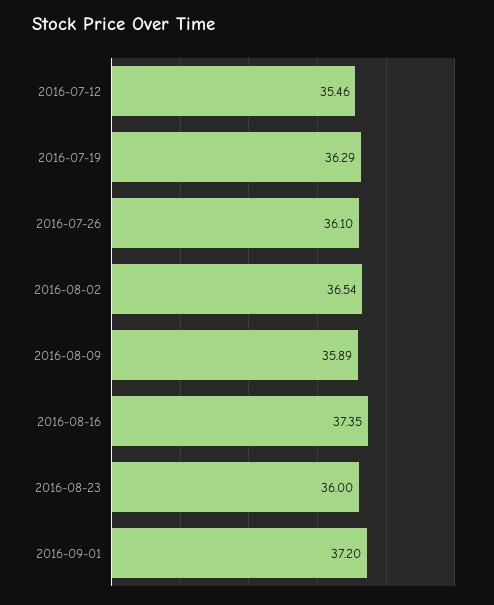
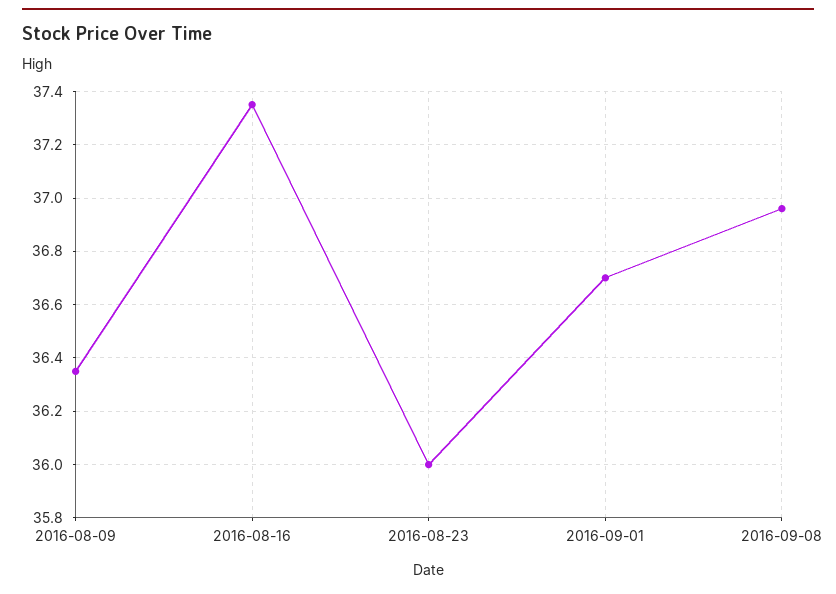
2016-07-12: 35.46 -> none
2016-07-19: 36.29 -> none
2016-07-26: 36.1 -> none
2016-08-02: 36.54 -> none
2016-08-09: 35.89 -> 36.35
2016-09-01: 37.2 -> 36.7
2016-09-08: none -> 36.95

